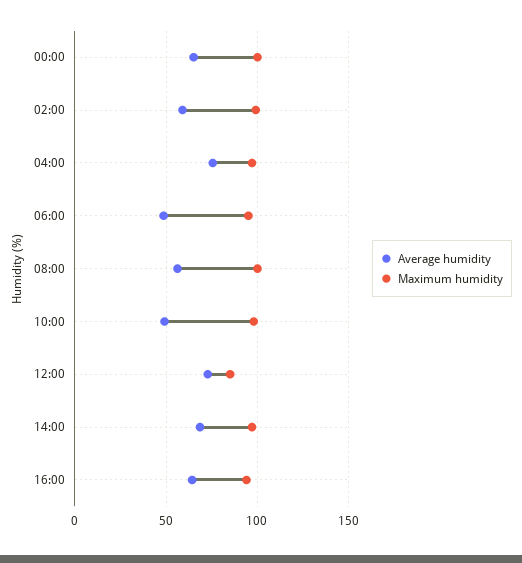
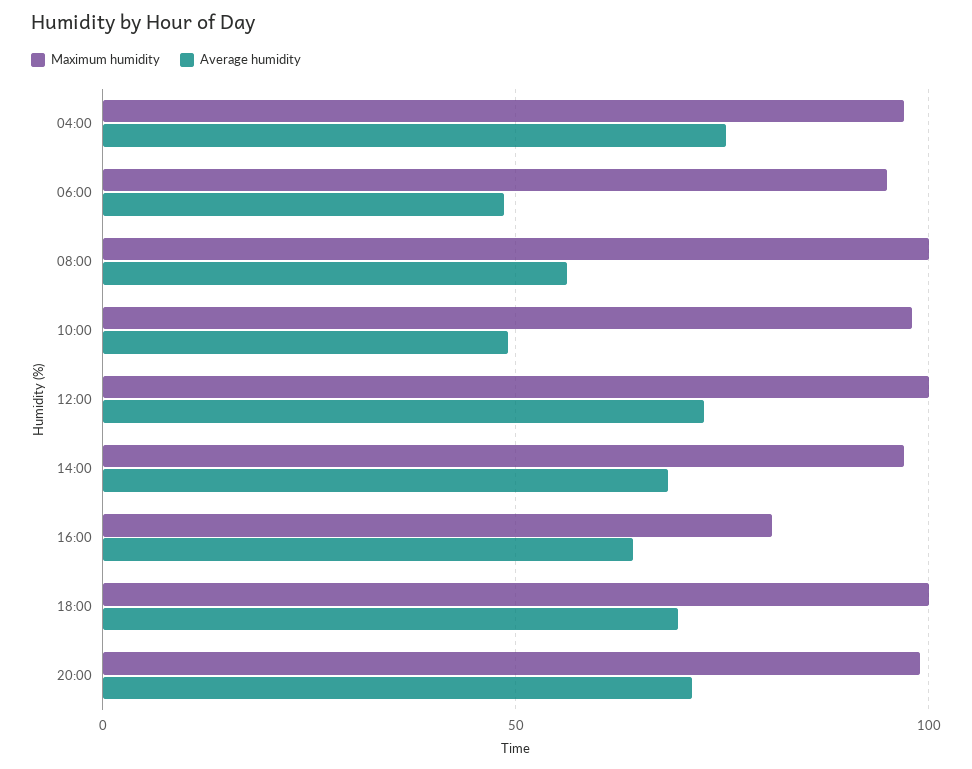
Average humidity, 00:00: 65 -> none
Maximum humidity, 00:00: 100 -> none
Average humidity, 02:00: 60 -> none
Maximum humidity, 02:00: 100 -> none
Maximum humidity, 12:00: 85 -> 100
Maximum humidity, 16:00: 95 -> 80
Maximum humidity, 18:00: none -> 100
Average humidity, 18:00: none -> 70
Maximum humidity, 20:00: none -> 100
Average humidity, 20:00: none -> 70

